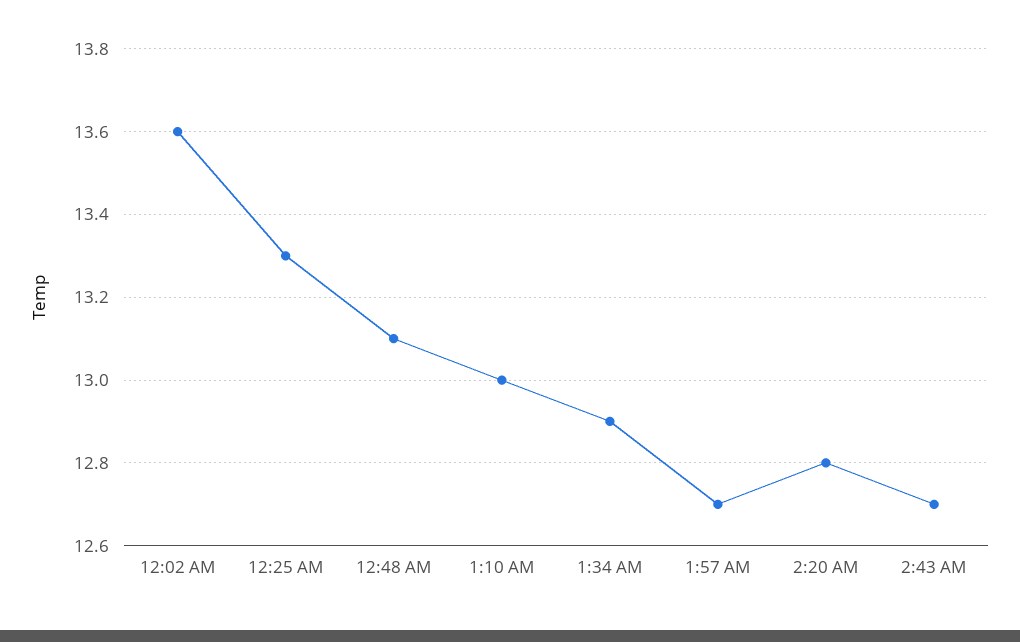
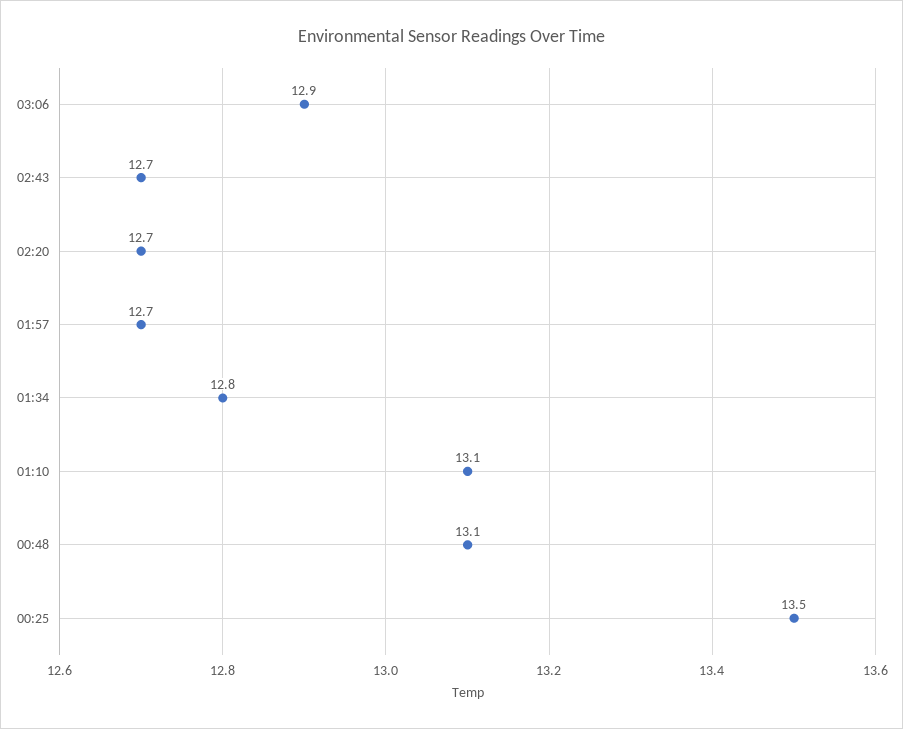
12:02 AM: 13.6 -> none
12:25 AM: 13.3 -> 13.5
1:10 AM: 13 -> 13.1
1:34 AM: 12.9 -> 12.8
2:20 AM: 12.8 -> 12.7
03:06: none -> 12.9

